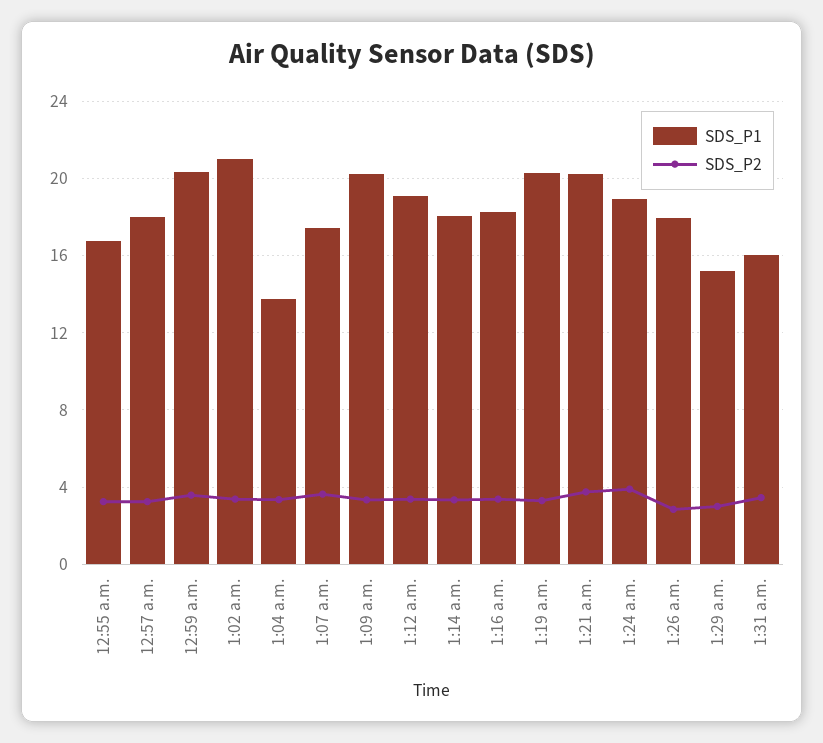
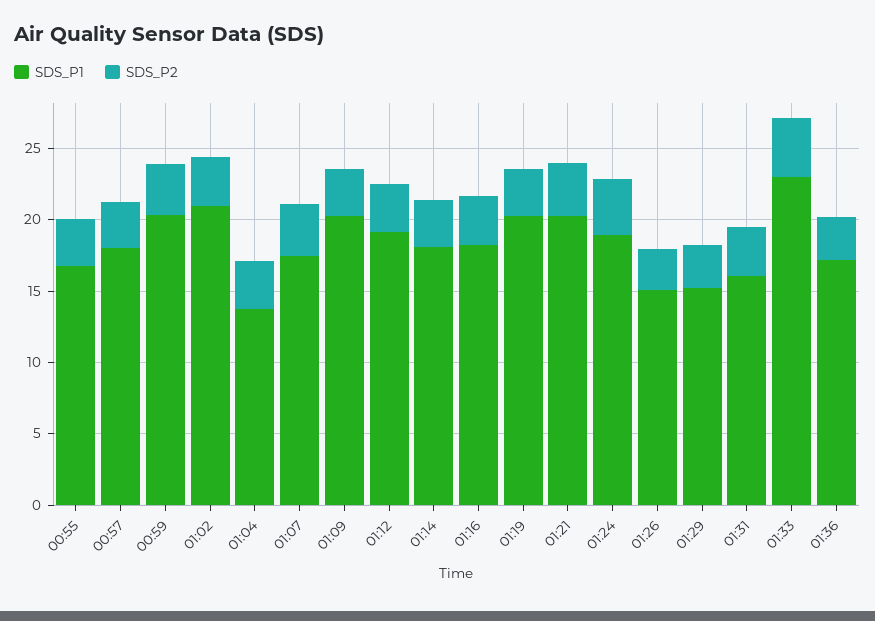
SDS_P1, 1:26 a.m.: 18 -> 15
SDS_P1, 01:33: none -> 23
SDS_P2, 01:33: none -> 4
SDS_P1, 01:36: none -> 17
SDS_P2, 01:36: none -> 3

